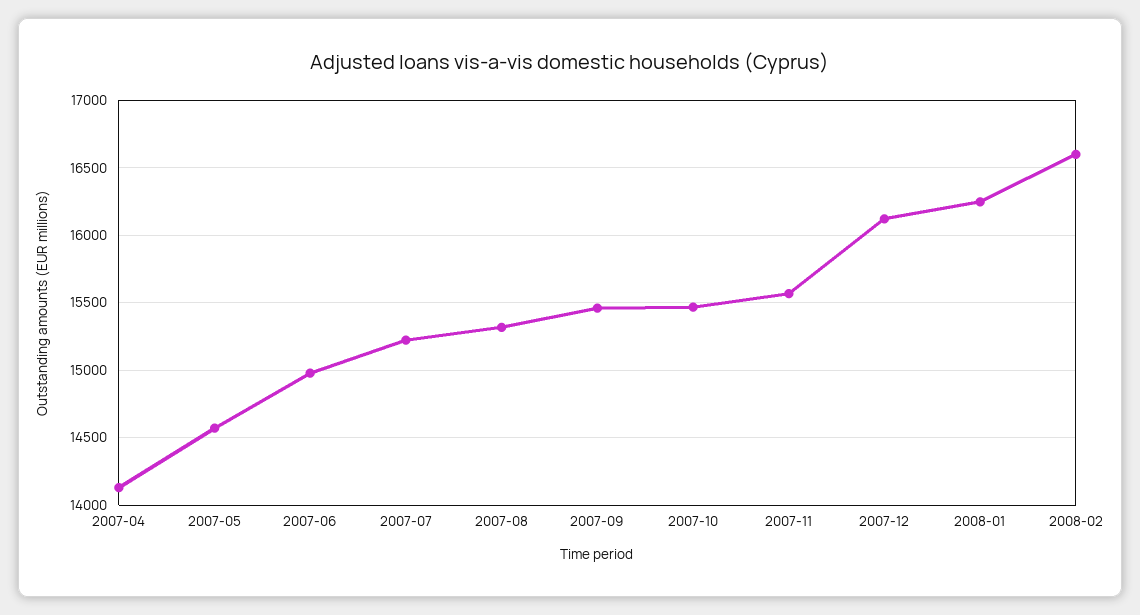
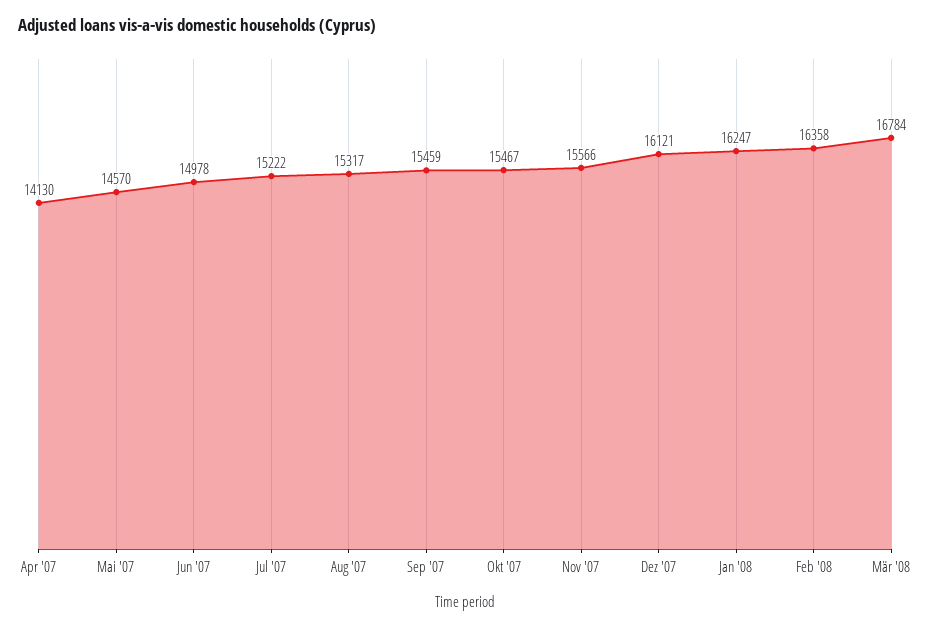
2008-02: 16600 -> 16358
Mär '08: none -> 16784

